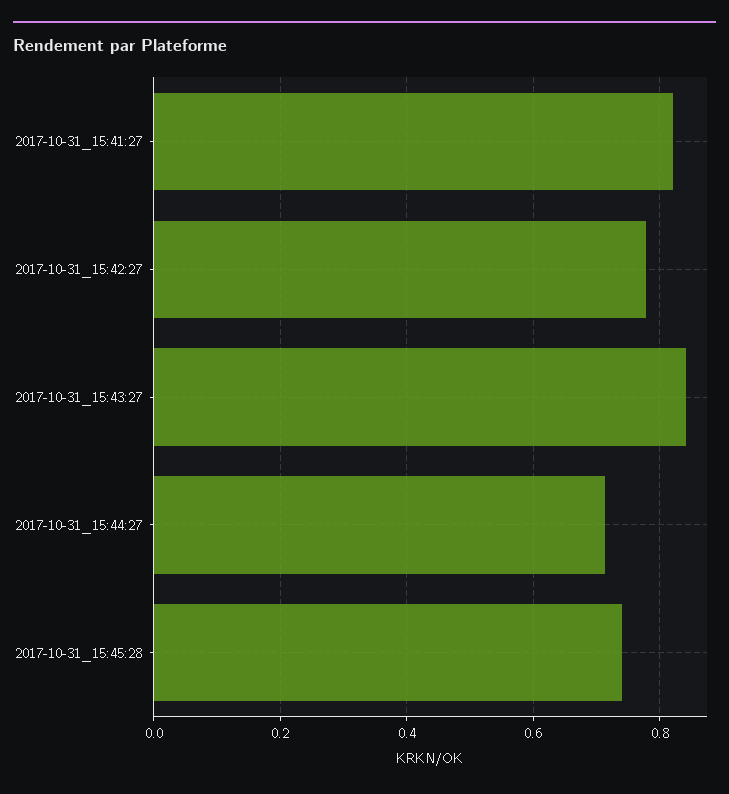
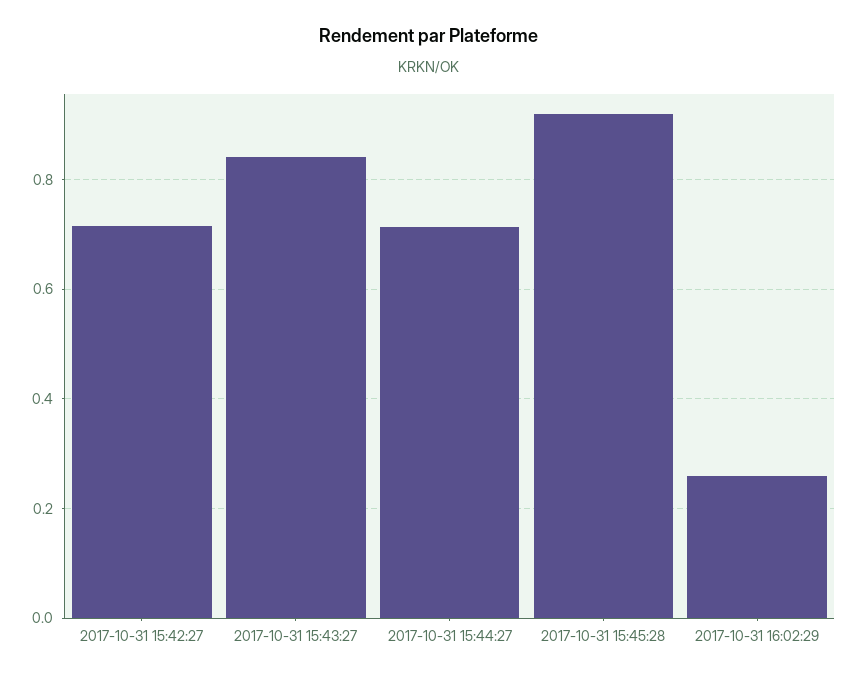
2017-10-31_15:41:27: 0.82 -> none
2017-10-31_15:42:27: 0.78 -> 0.72
2017-10-31_15:45:28: 0.74 -> 0.92
2017-10-31 16:02:29: none -> 0.26

